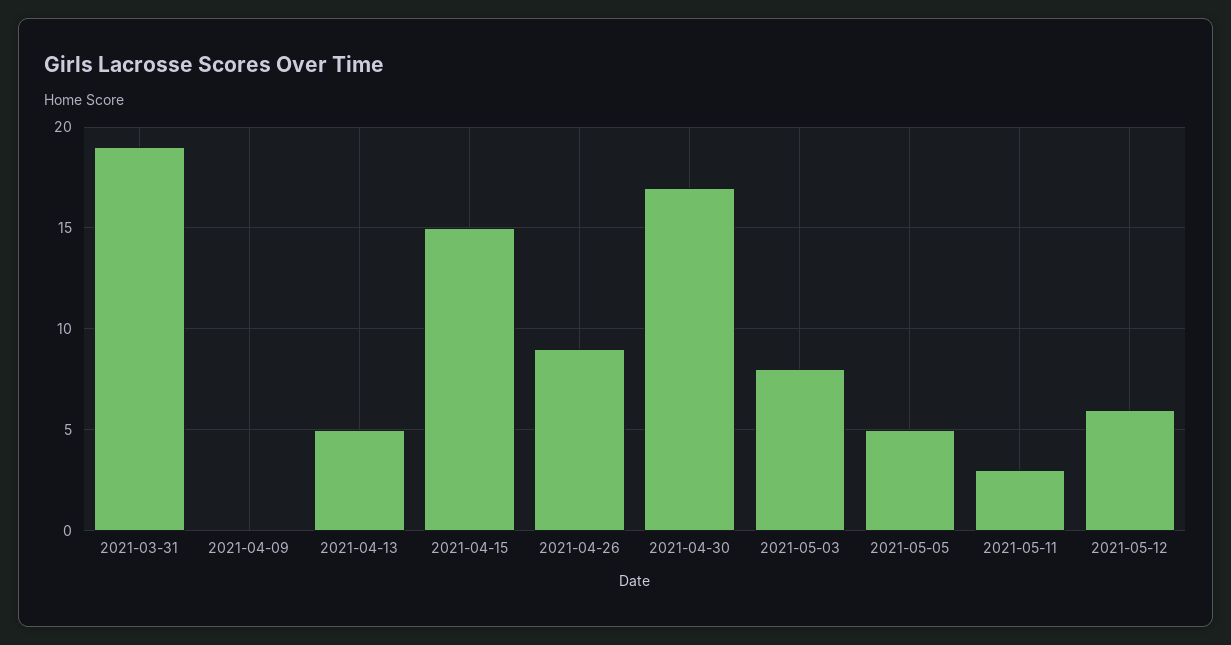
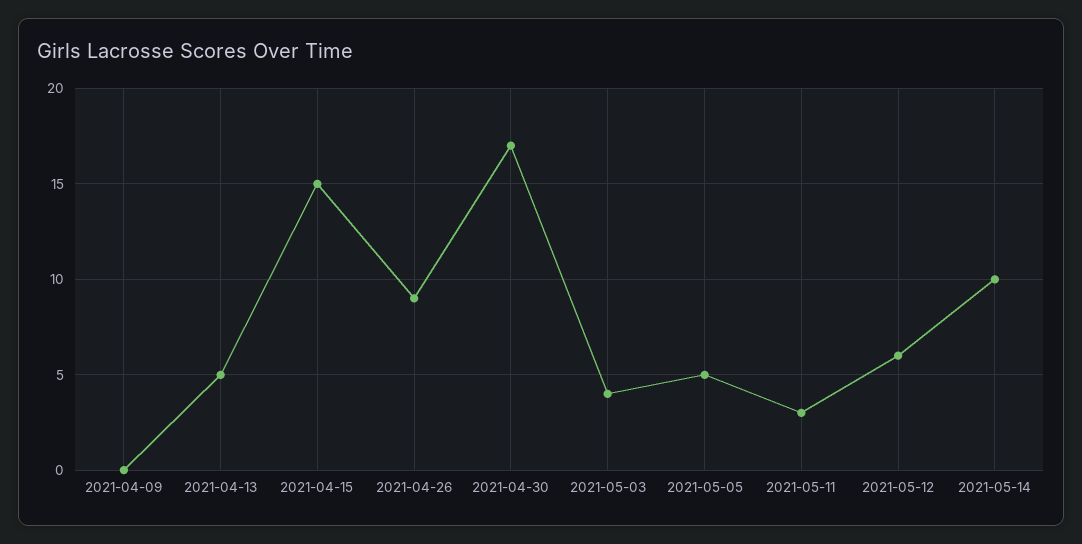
2021-03-31: 19 -> none
2021-05-03: 8 -> 4
2021-05-14: none -> 10

